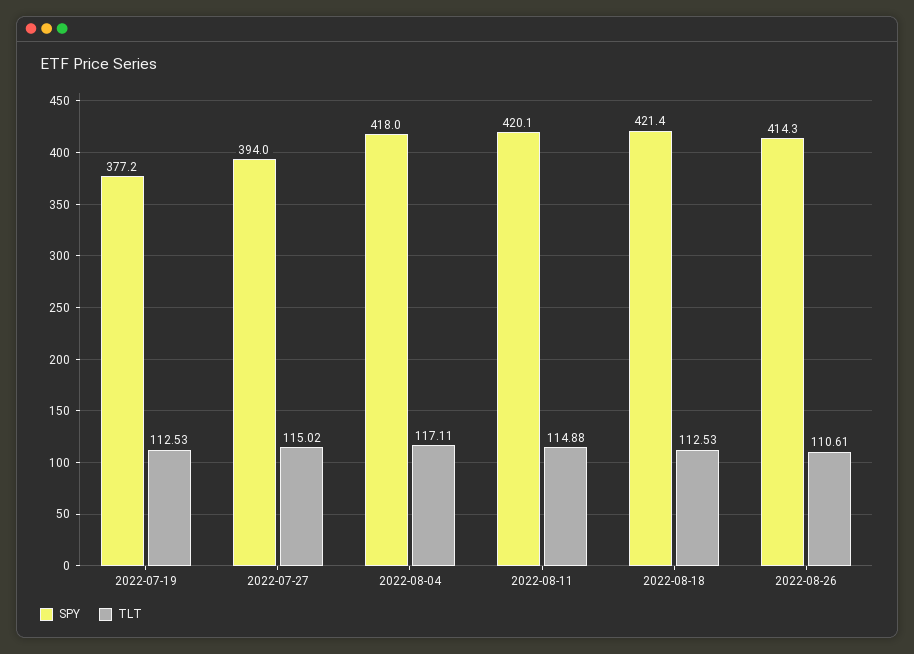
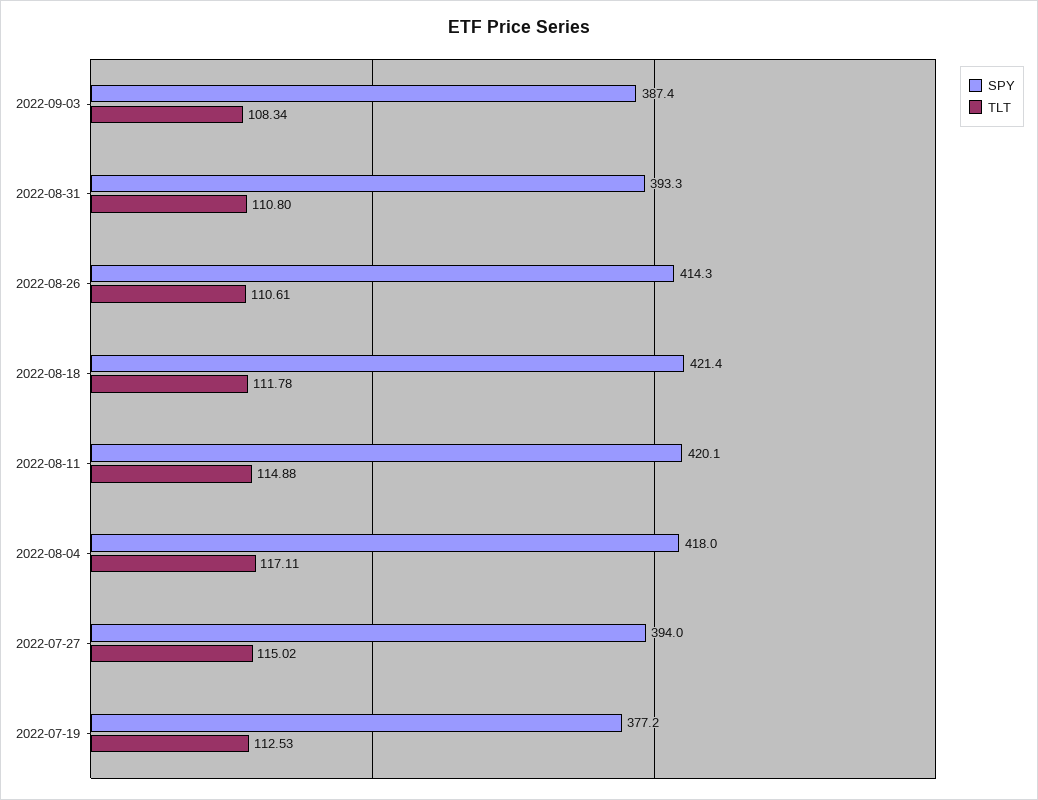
TLT, 2022-08-18: 112.53 -> 111.78
SPY, 2022-09-03: none -> 387.4
TLT, 2022-09-03: none -> 108.34
SPY, 2022-08-31: none -> 393.3
TLT, 2022-08-31: none -> 110.8

